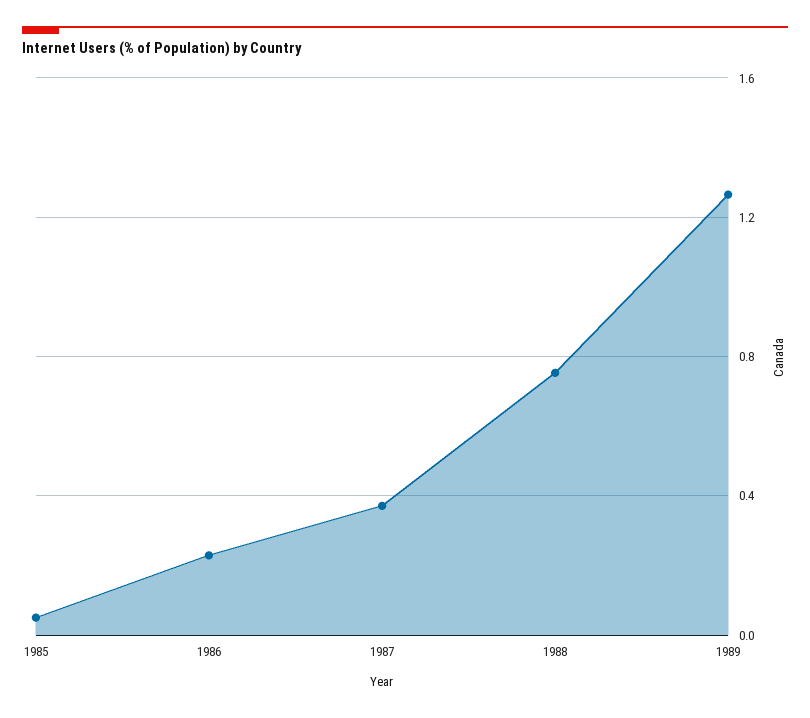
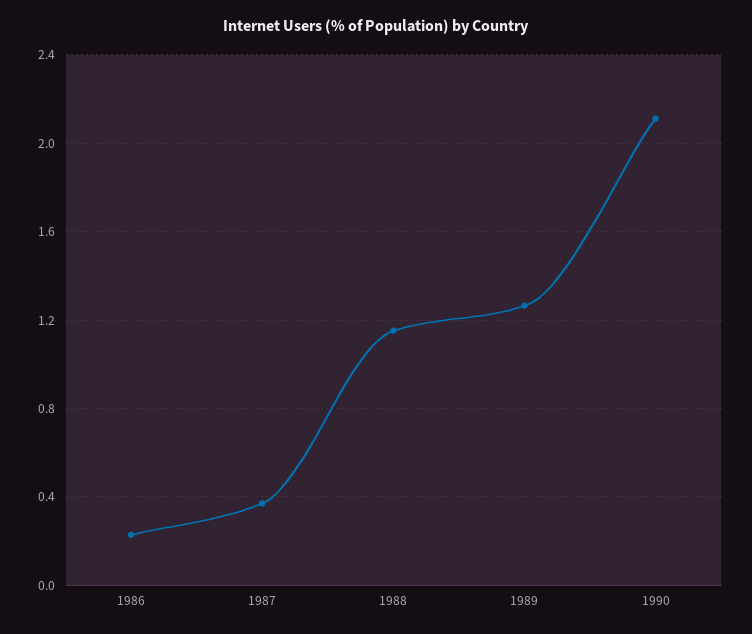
1985: 0.05 -> none
1988: 0.75 -> 1.15
1990: none -> 2.1

